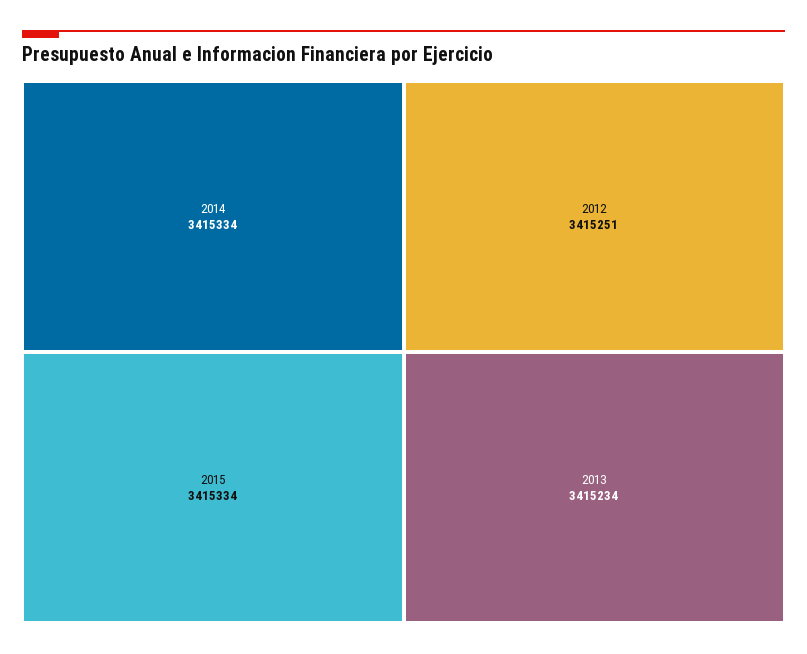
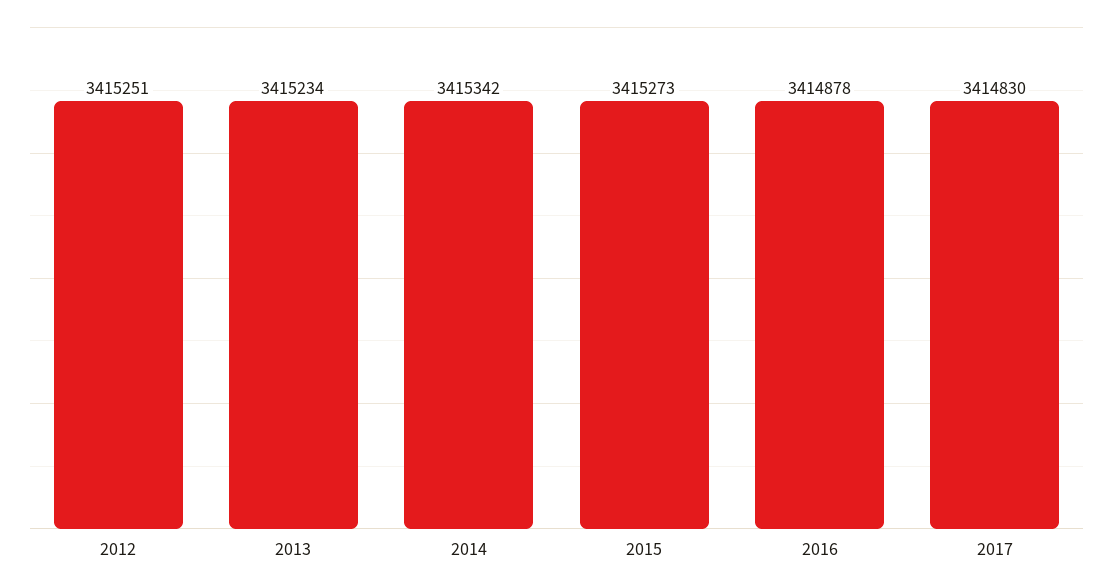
2014: 3415334 -> 3415342
2015: 3415334 -> 3415273
2016: none -> 3414878
2017: none -> 3414830

